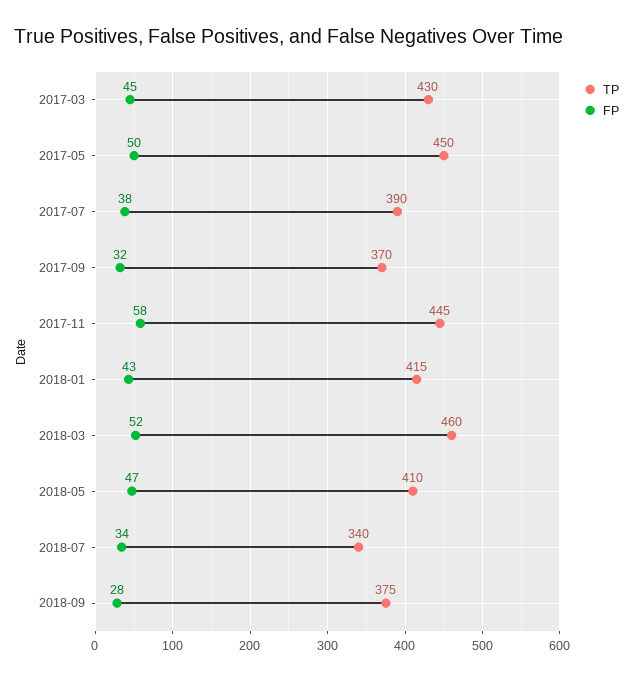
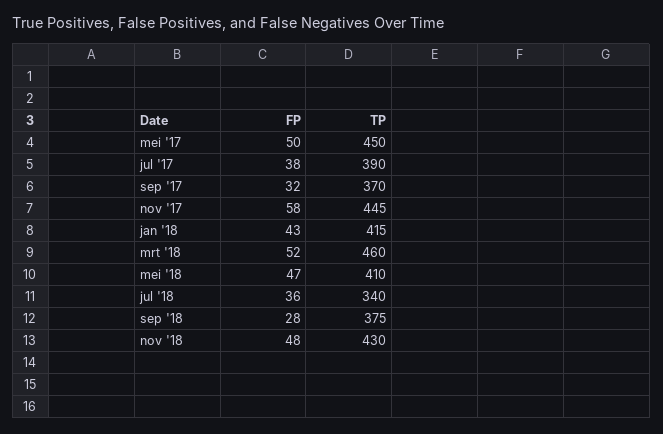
TP, 2017-03: 430 -> none
FP, 2017-03: 45 -> none
FP, 2018-07: 34 -> 36
FP, nov '18: none -> 48
TP, nov '18: none -> 430

